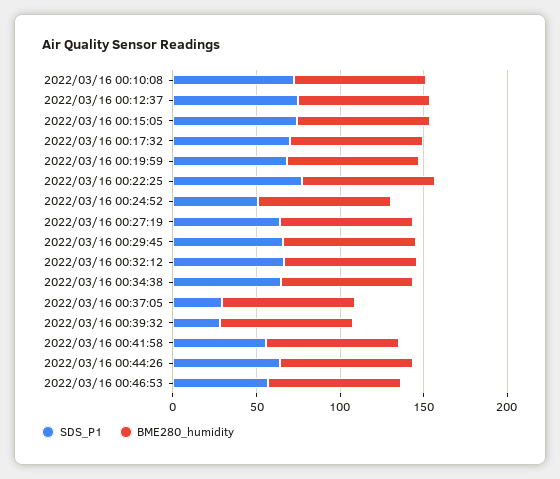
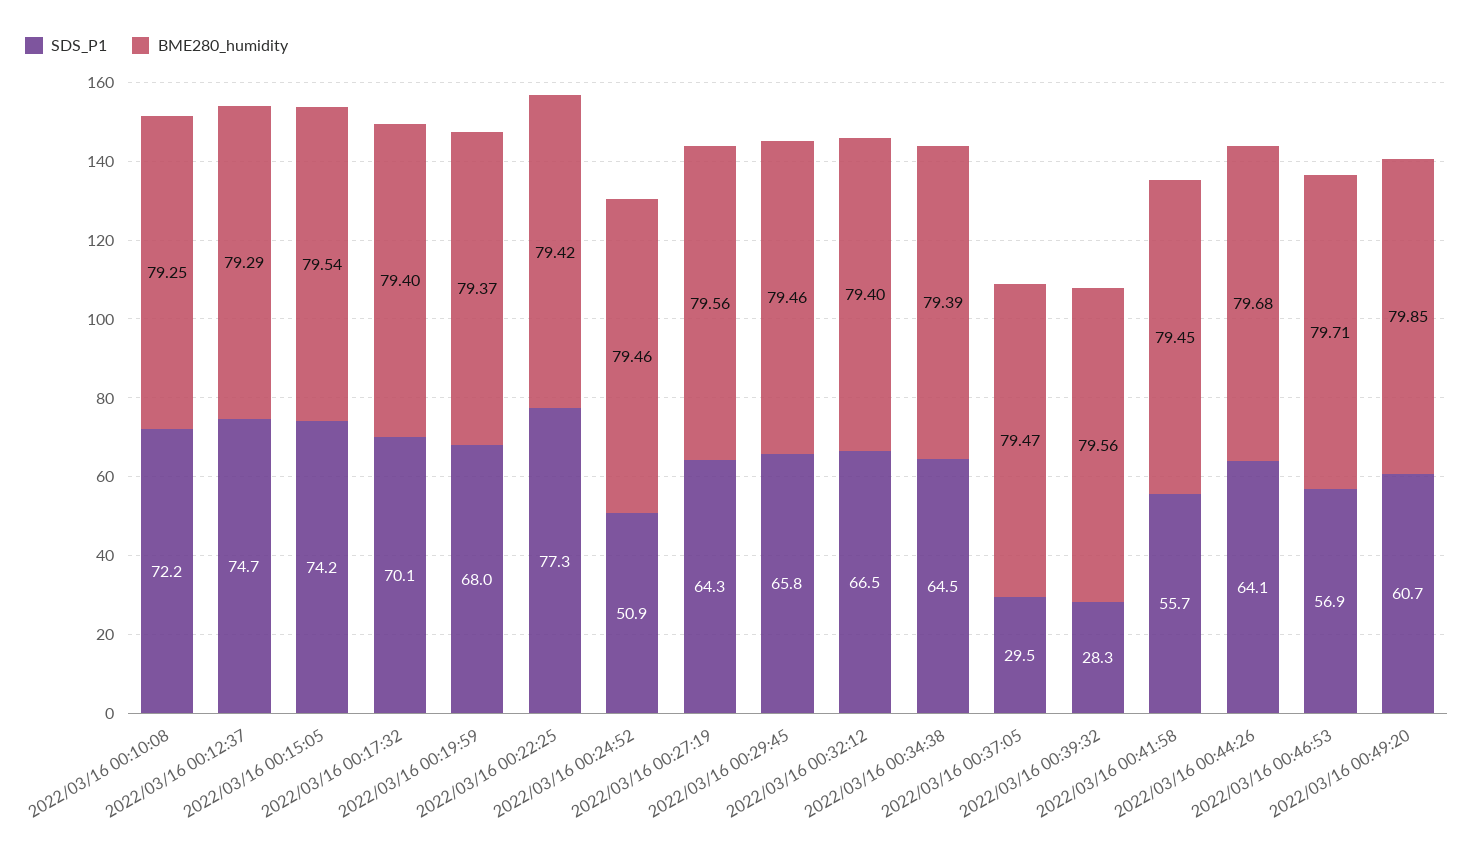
SDS_P1, 2022/03/16 00:49:20: none -> 60.7
BME280_humidity, 2022/03/16 00:49:20: none -> 79.85

